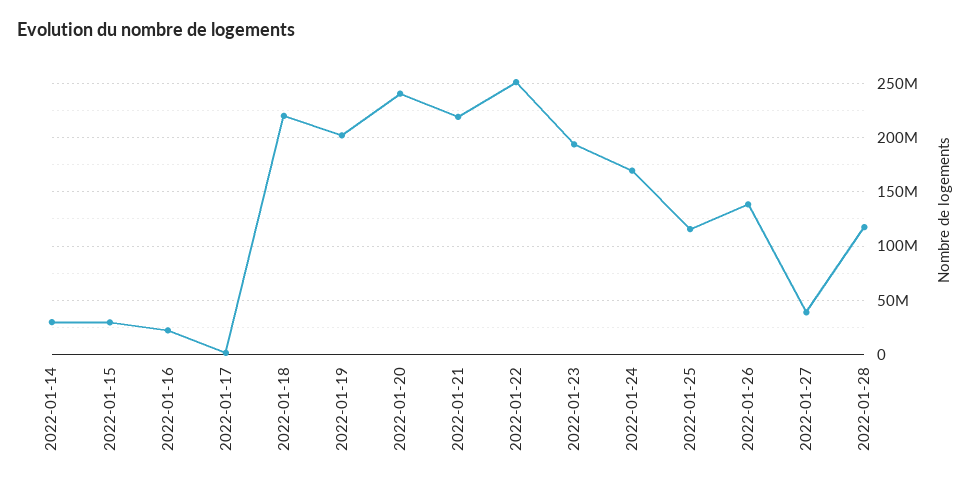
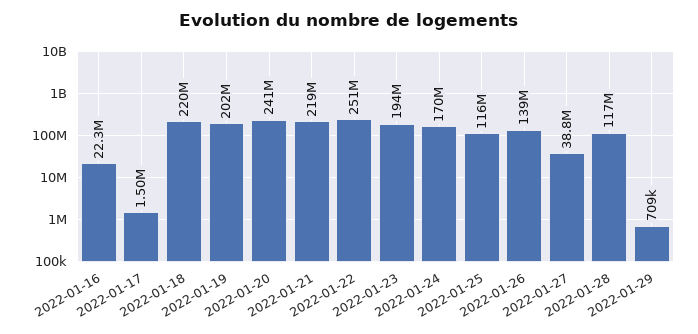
2022-01-14: 30000000 -> none
2022-01-15: 30000000 -> none
2022-01-29: none -> 709000

